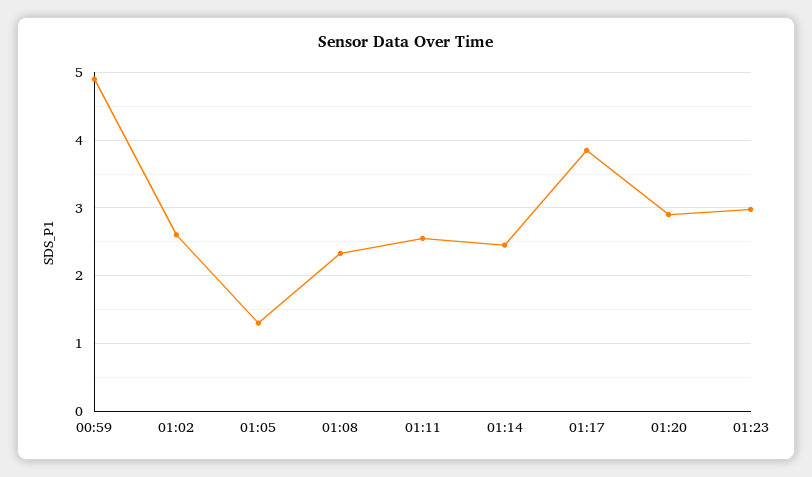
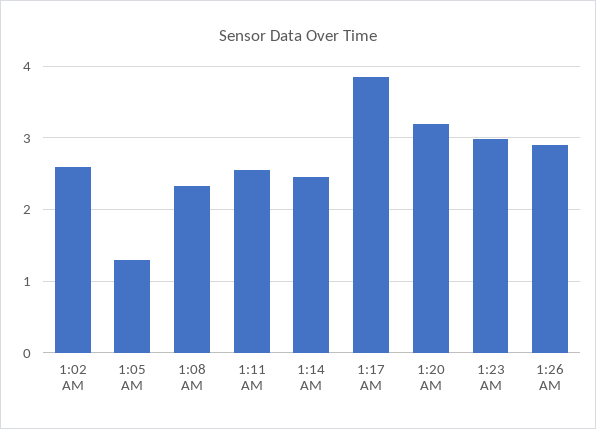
00:59: 4.9 -> none
01:20: 2.9 -> 3.2
1:26 AM: none -> 2.9

